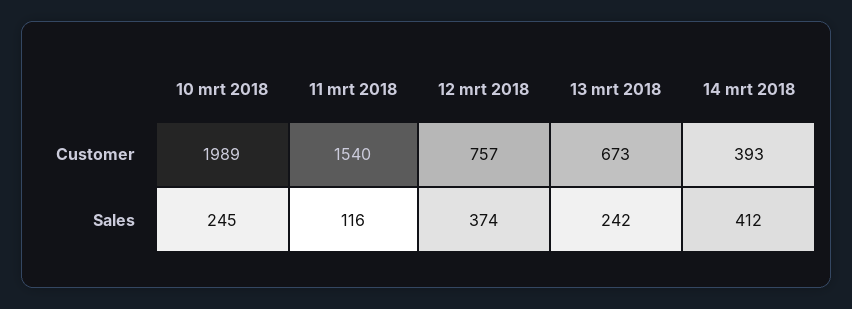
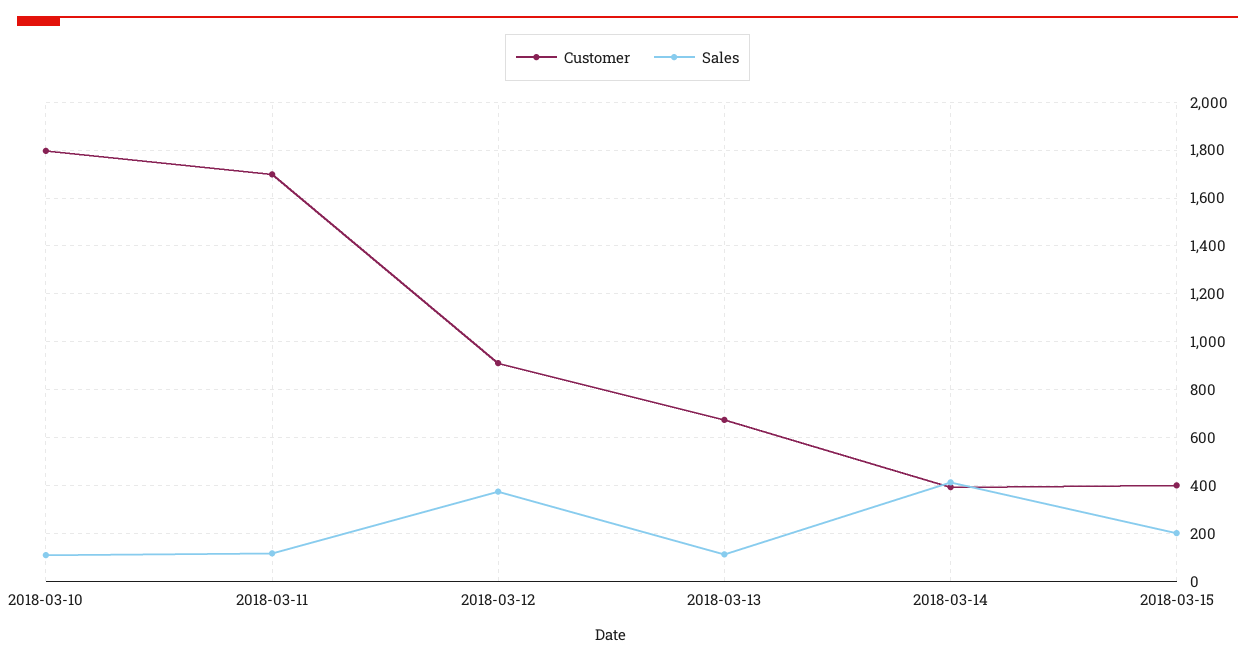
Customer, 10 mrt 2018: 1989 -> 1800
Customer, 11 mrt 2018: 1540 -> 1700
Customer, 12 mrt 2018: 757 -> 900
Sales, 10 mrt 2018: 245 -> 100
Sales, 13 mrt 2018: 242 -> 100
Customer, 2018-03-15: none -> 400
Sales, 2018-03-15: none -> 200

